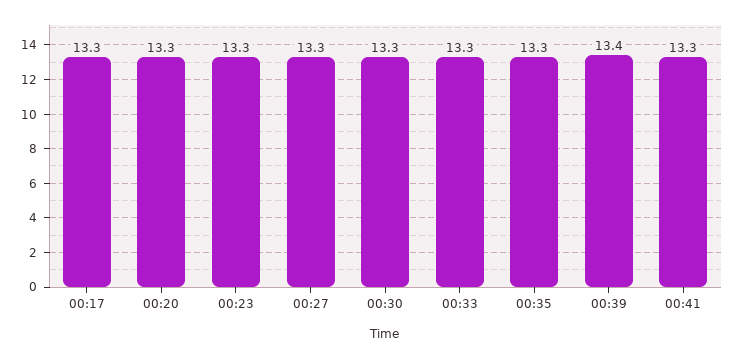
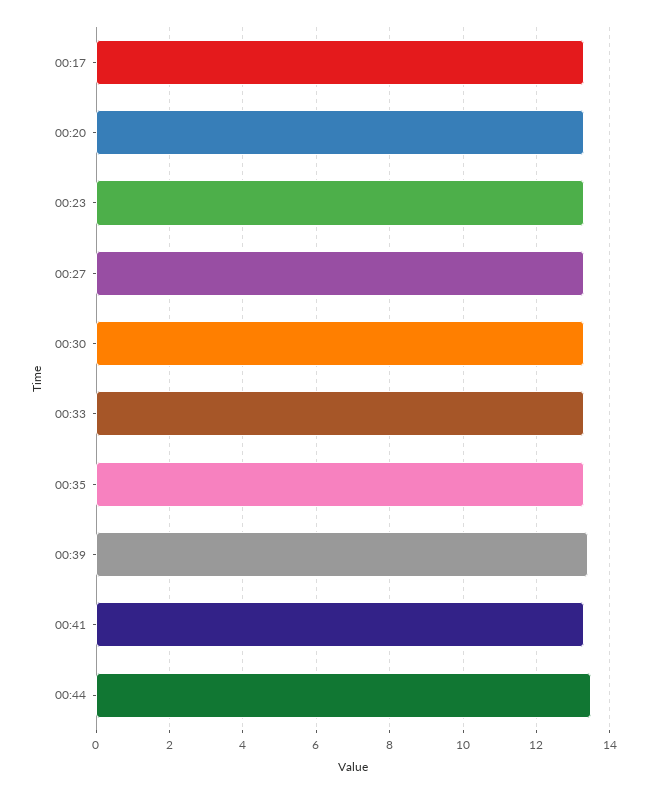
00:44: none -> 13.5

